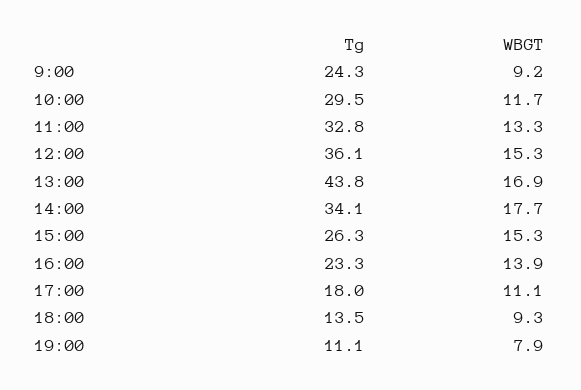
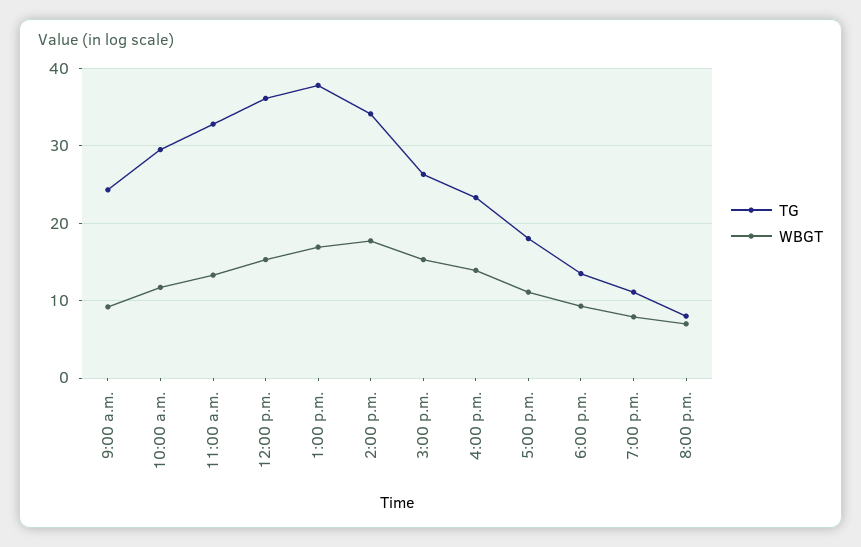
Tg, 13:00: 43.8 -> 38
Tg, 8:00 p.m.: none -> 8
WBGT, 8:00 p.m.: none -> 7

